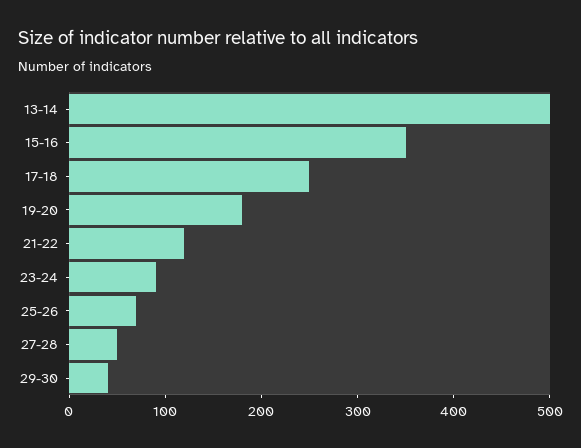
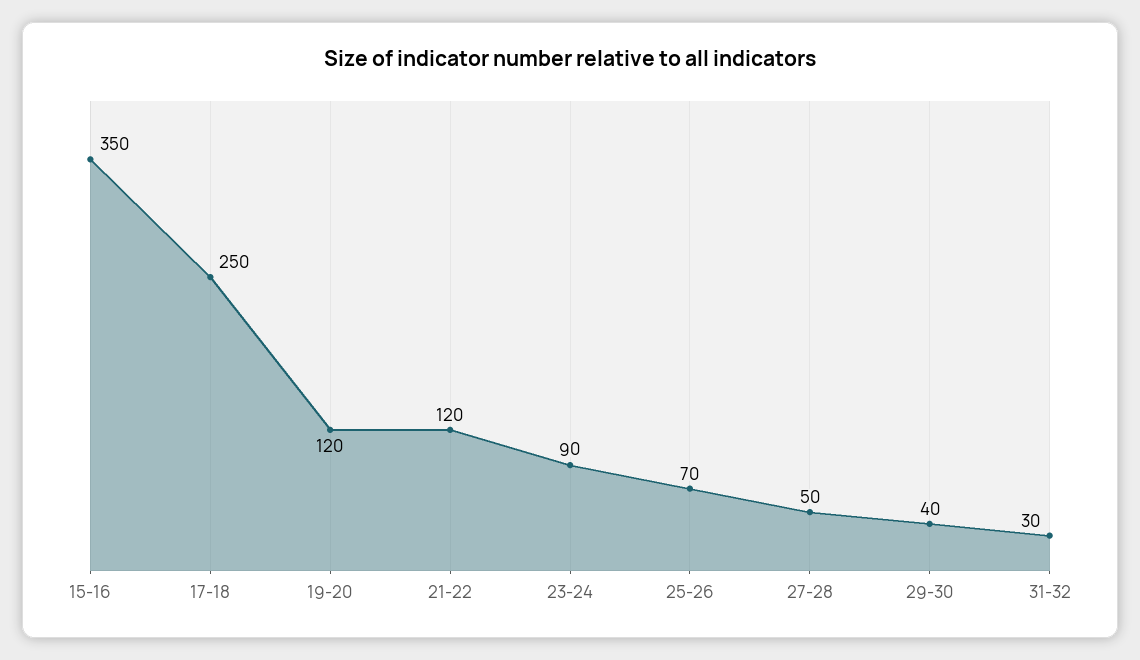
13-14: 500 -> none
19-20: 180 -> 120
31-32: none -> 30

